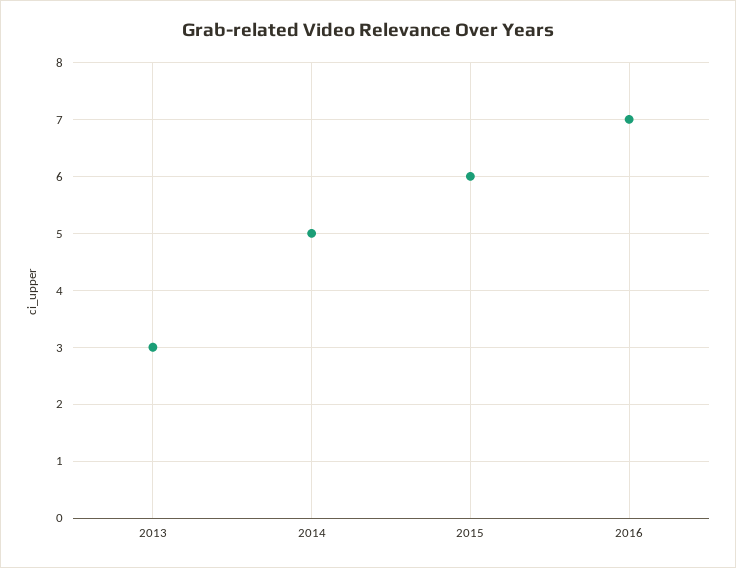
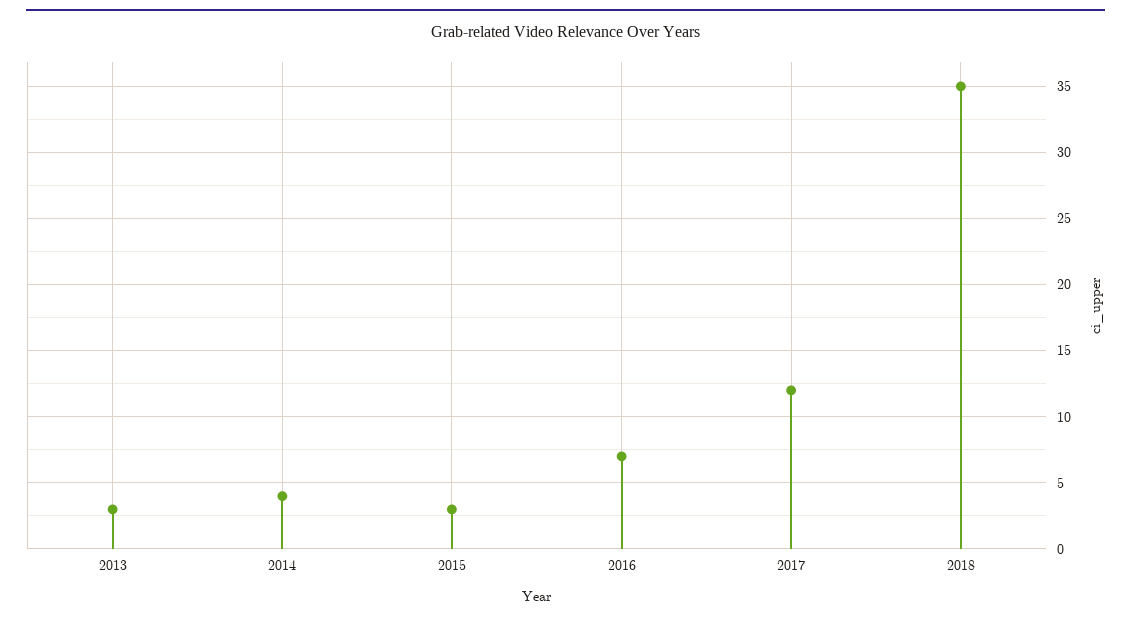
2014: 5 -> 4
2015: 6 -> 3
2017: none -> 12
2018: none -> 35

